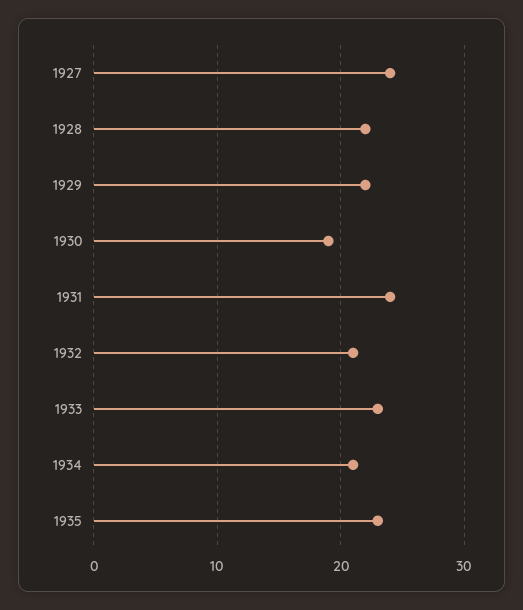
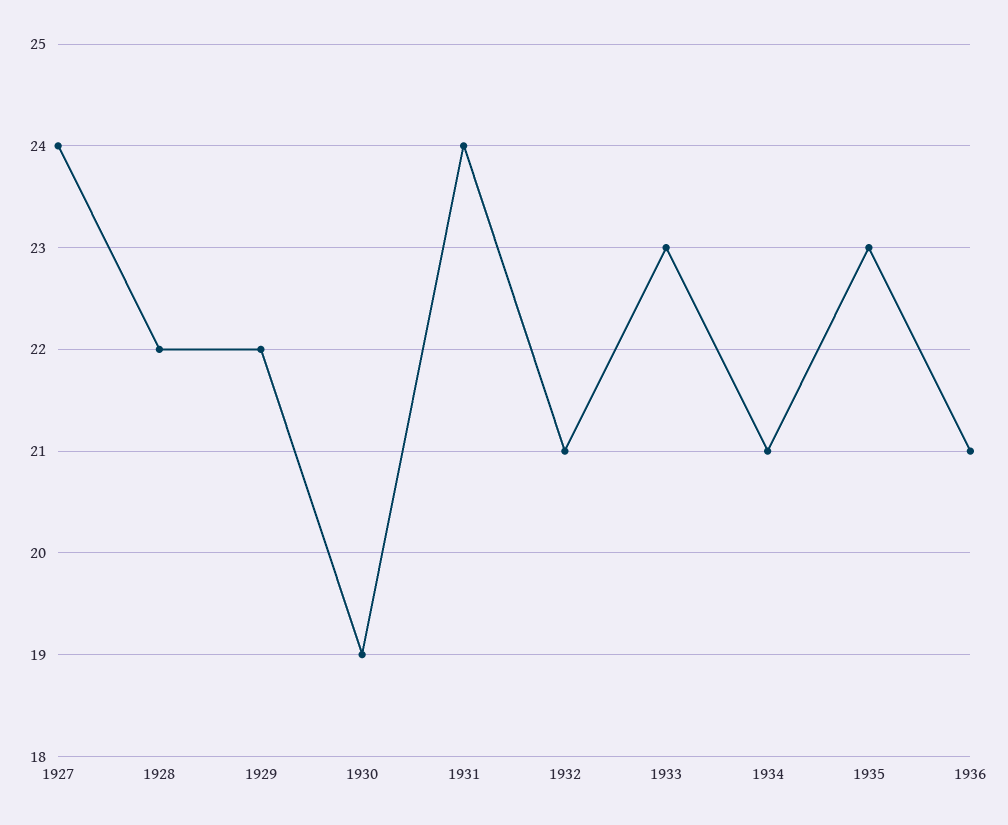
1936: none -> 21

